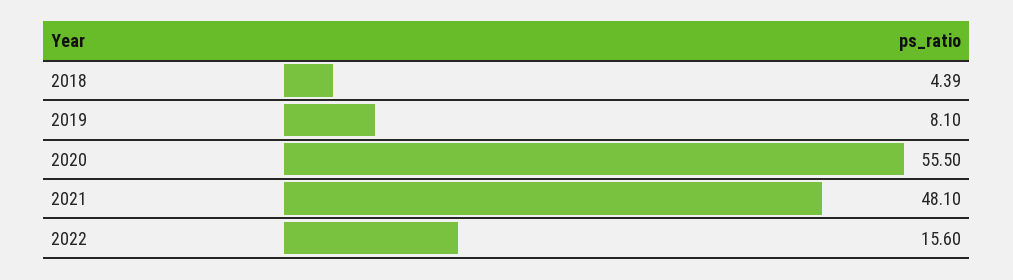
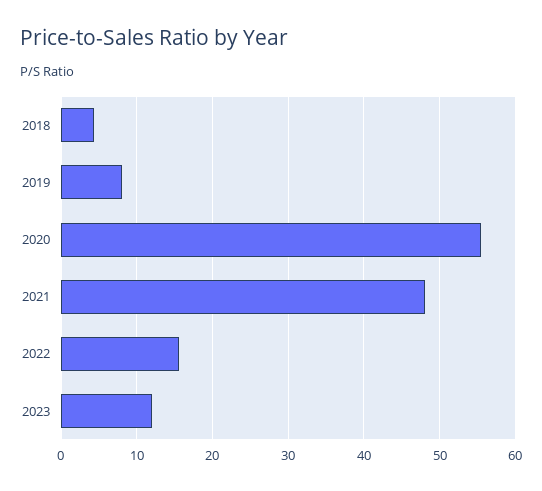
2023: none -> 12

